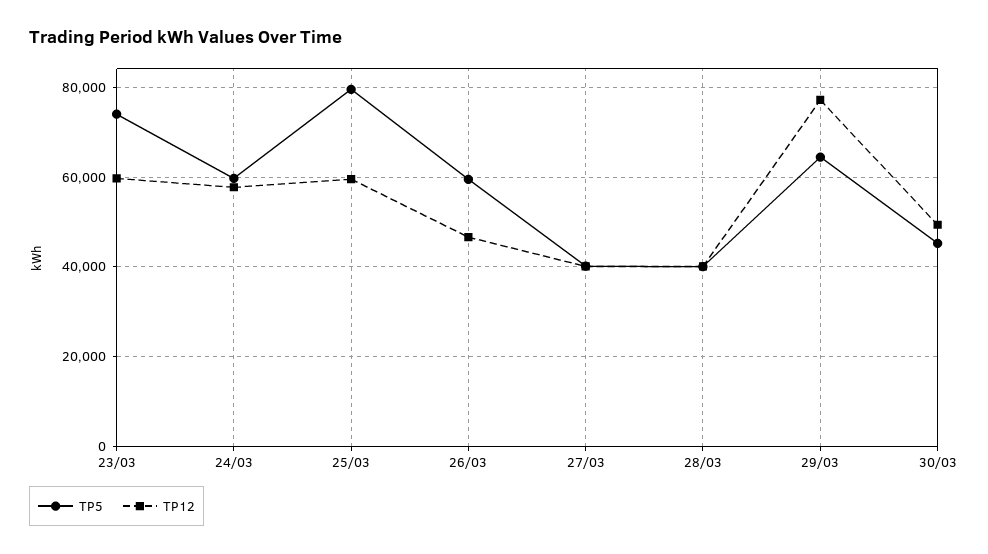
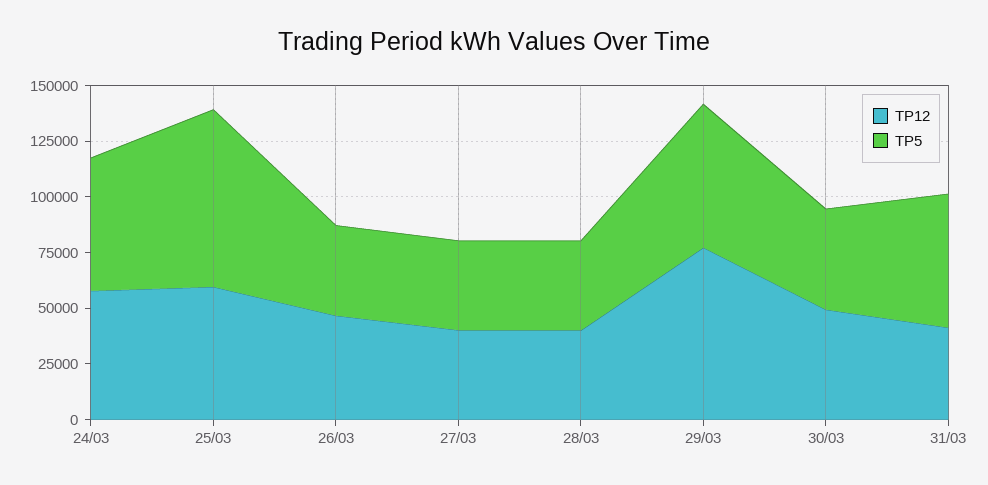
TP5, 23/03: 74000 -> none
TP12, 23/03: 60000 -> none
TP5, 26/03: 60000 -> 40000
TP12, 31/03: none -> 40000
TP5, 31/03: none -> 60000

